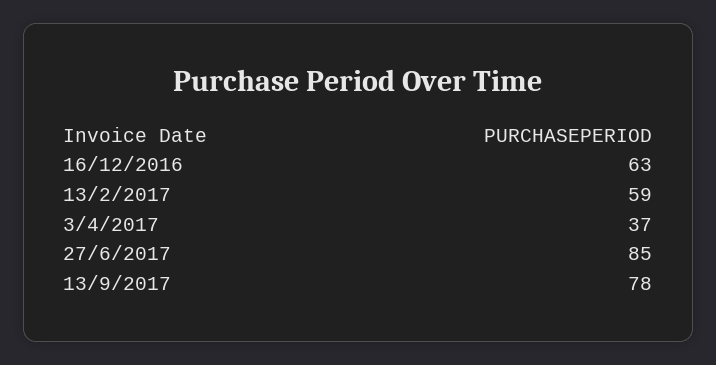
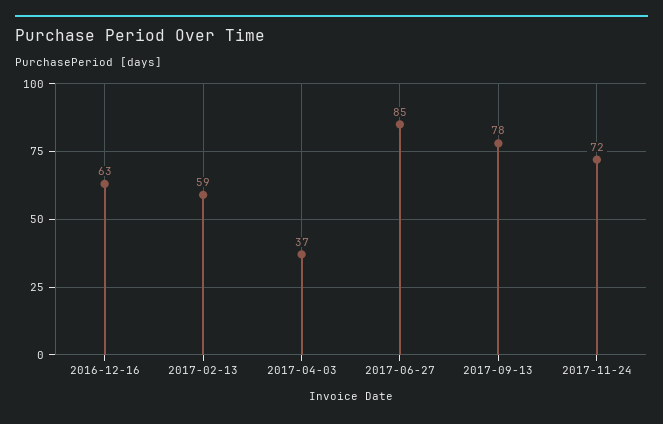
2017-11-24: none -> 72

